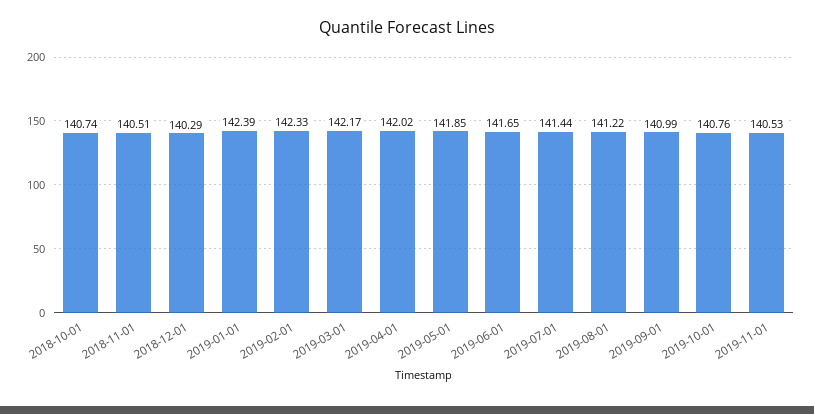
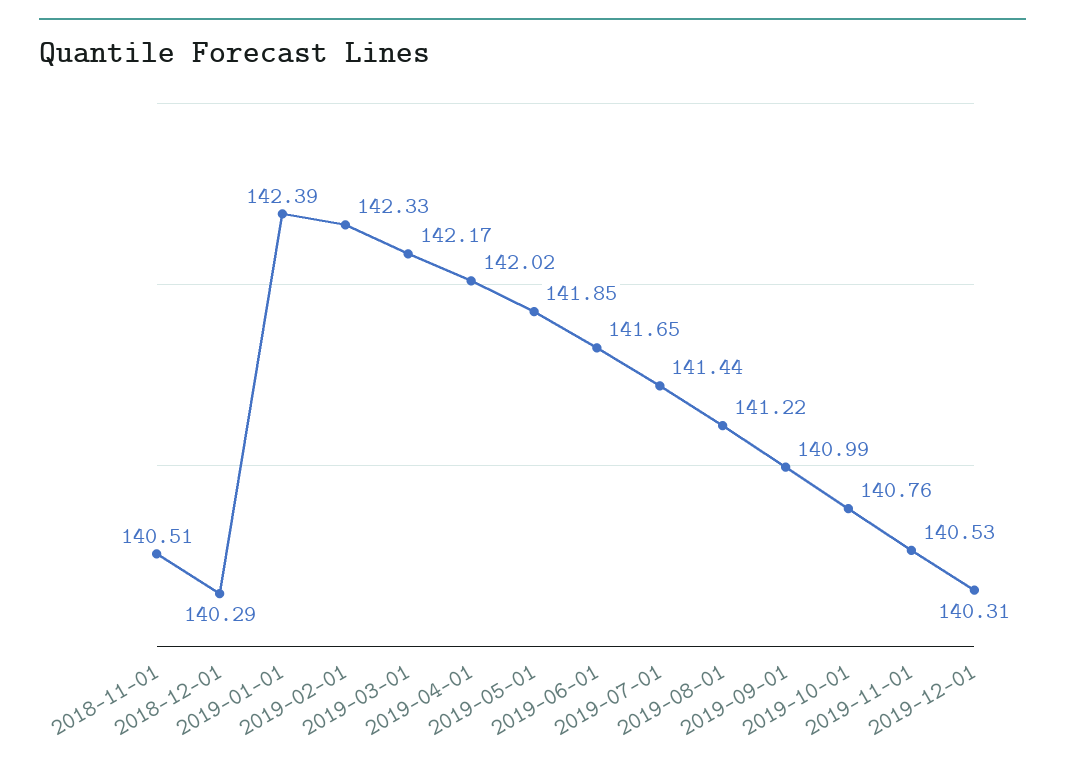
2018-10-01: 140.74 -> none
2019-12-01: none -> 140.31

